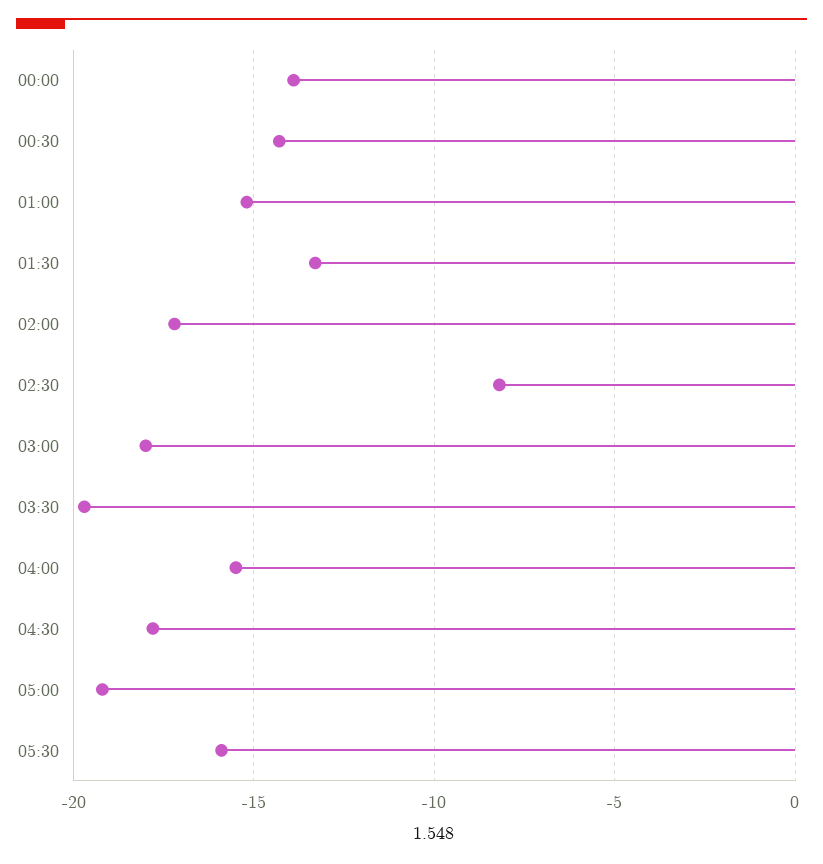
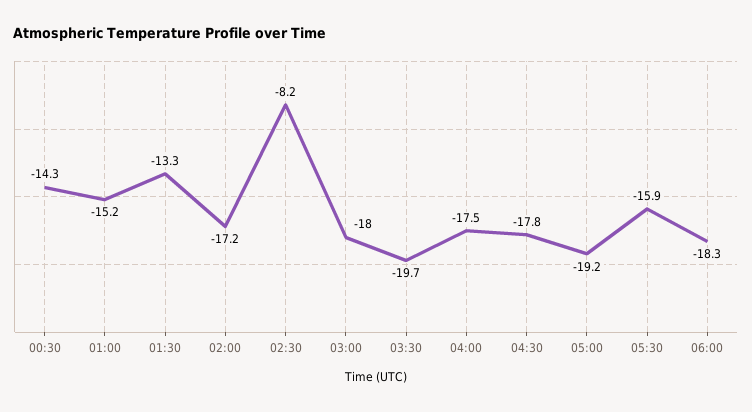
00:00: -14 -> none
04:00: -15.5 -> -17.5
06:00: none -> -18.3

